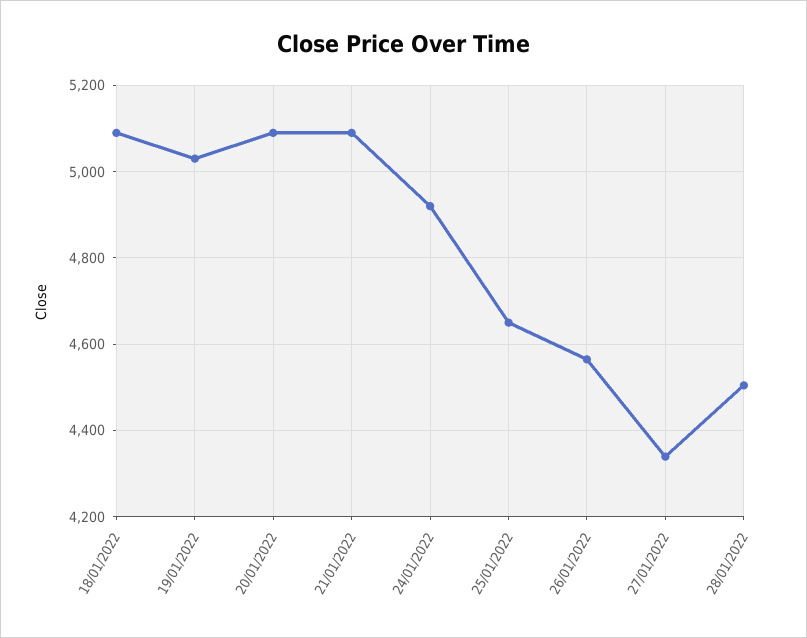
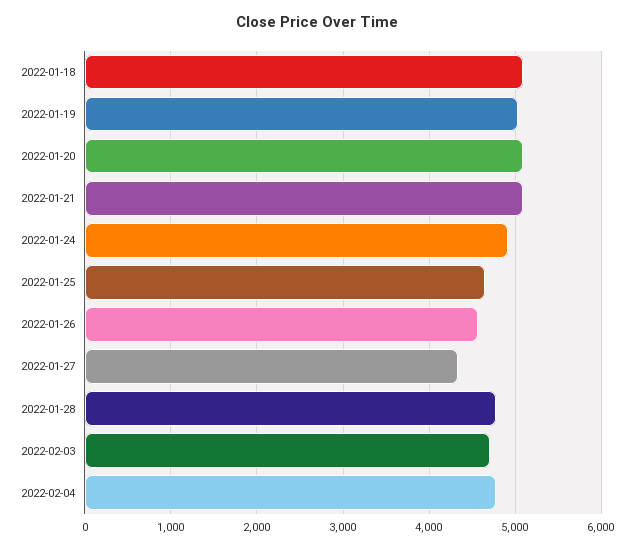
28/01/2022: 4500 -> 4800
2022-02-03: none -> 4700
2022-02-04: none -> 4800

